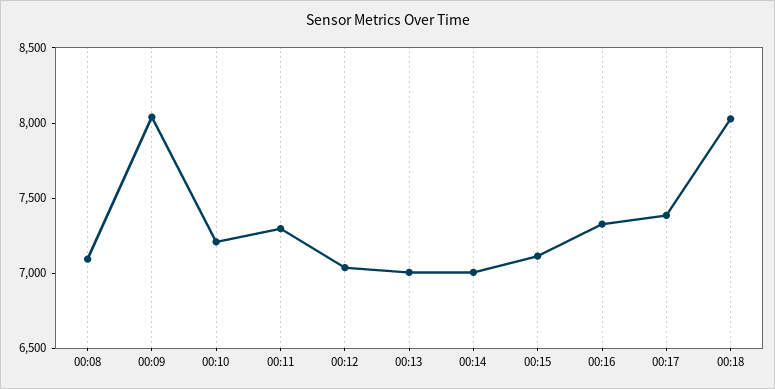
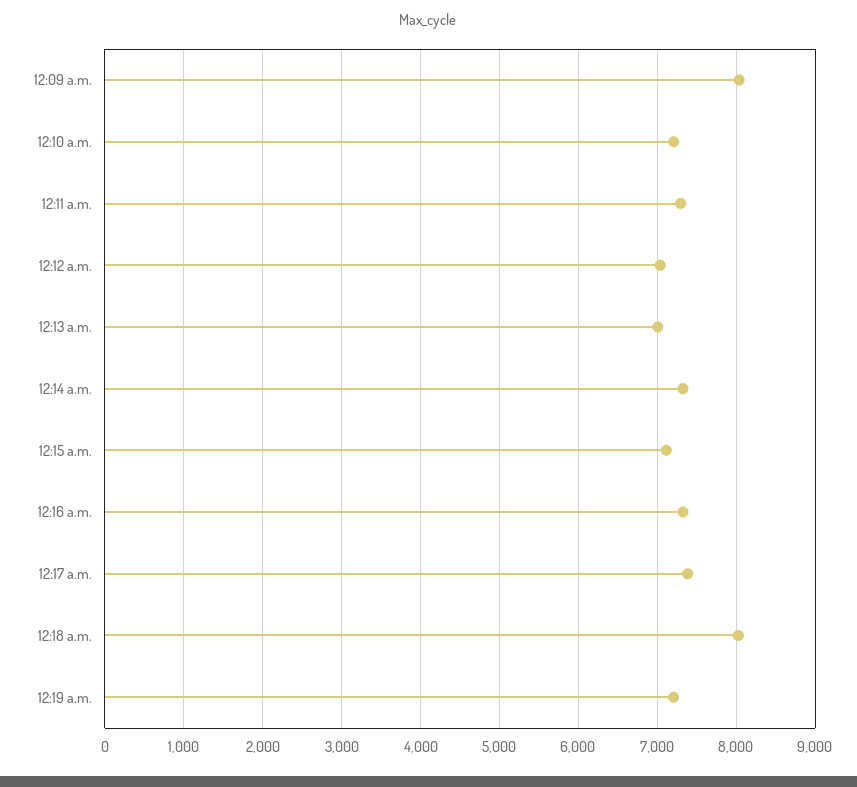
00:08: 7100 -> none
00:14: 7000 -> 7300
12:19 a.m.: none -> 7200

